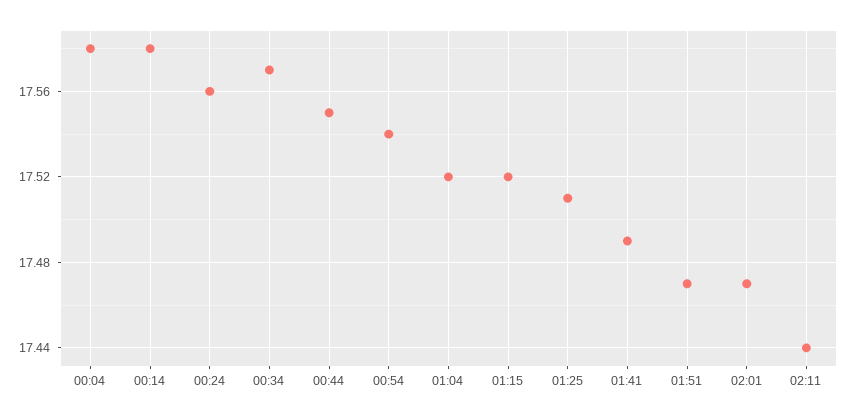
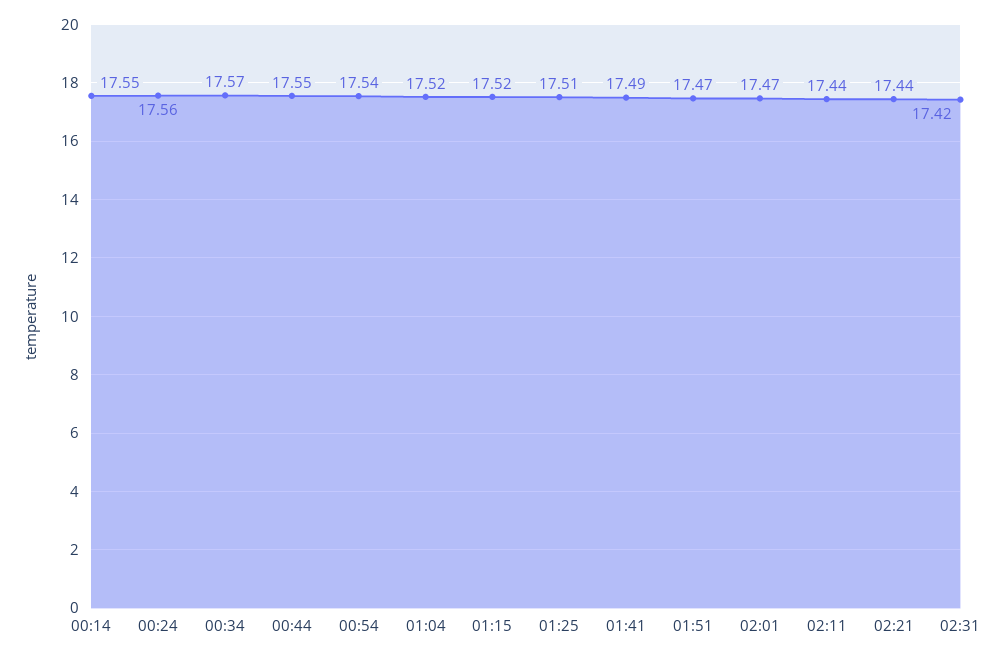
00:04: 17.58 -> none
00:14: 17.58 -> 17.55
02:21: none -> 17.44
02:31: none -> 17.42

